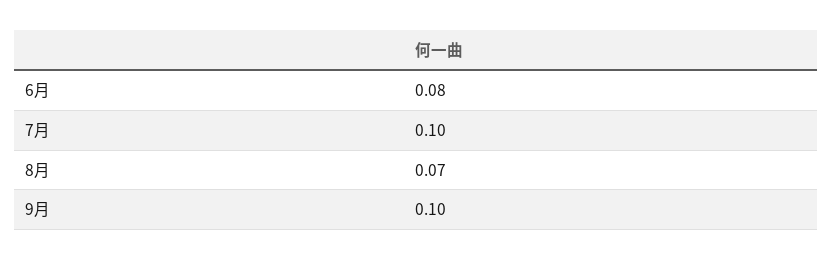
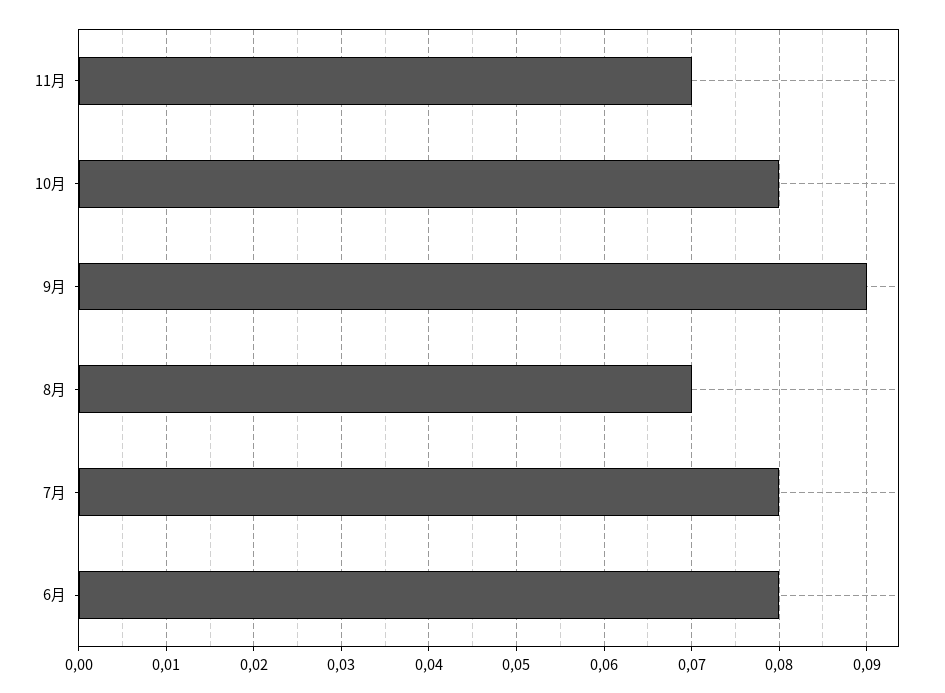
7月: 0.1 -> 0.08
9月: 0.1 -> 0.09
11月: none -> 0.07
10月: none -> 0.08

